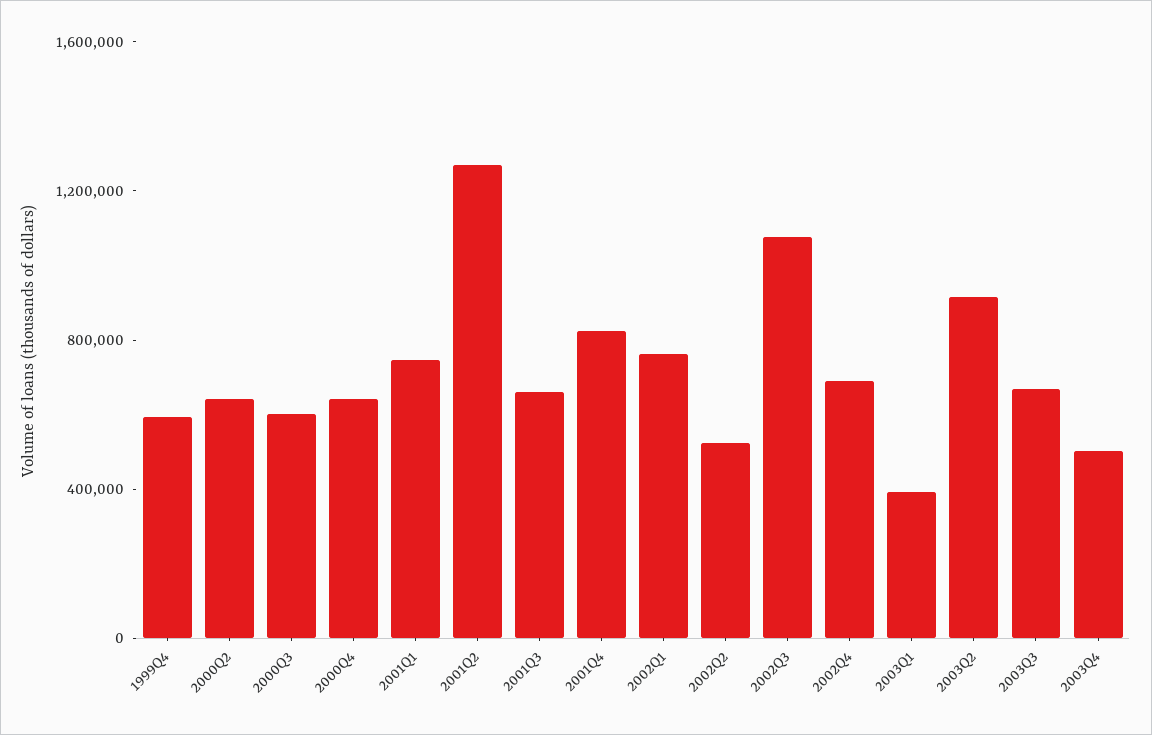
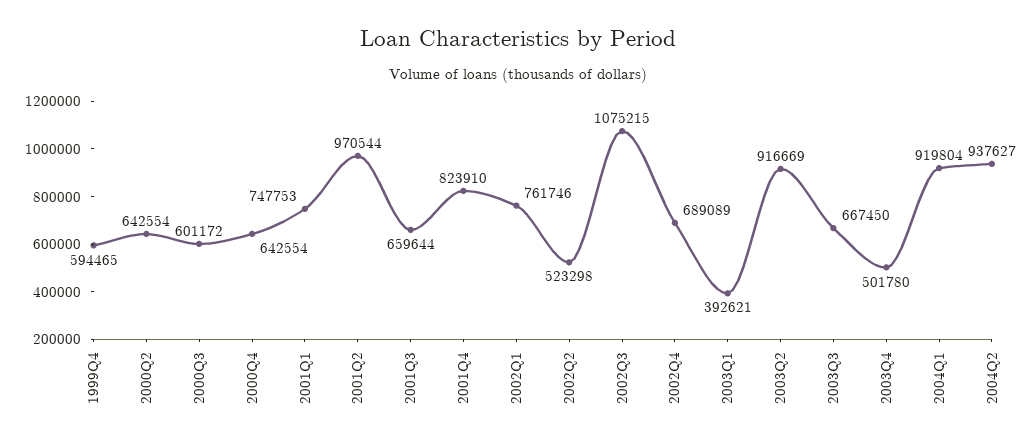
2001Q2: 1300000 -> 970544
2004Q1: none -> 919804
2004Q2: none -> 937627

